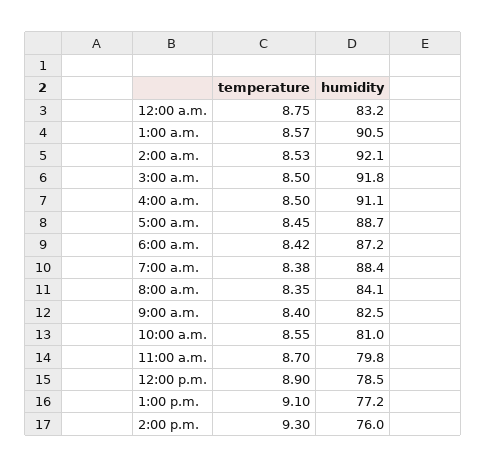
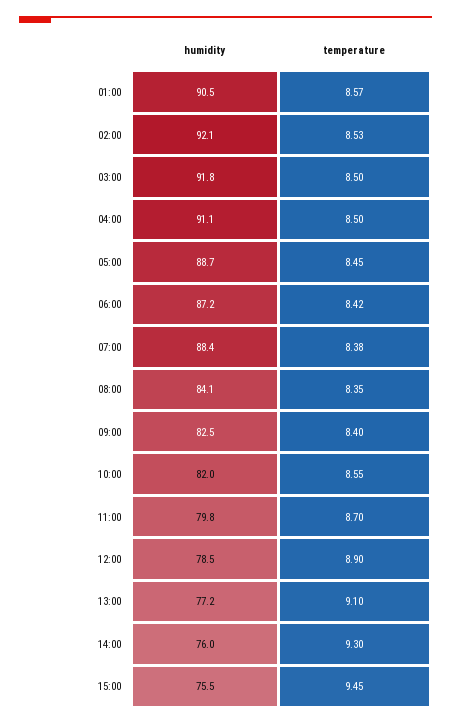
temperature, 12:00 a.m.: 8.75 -> none
humidity, 12:00 a.m.: 83.2 -> none
humidity, 10:00 a.m.: 81 -> 82
humidity, 15:00: none -> 75.5
temperature, 15:00: none -> 9.45

